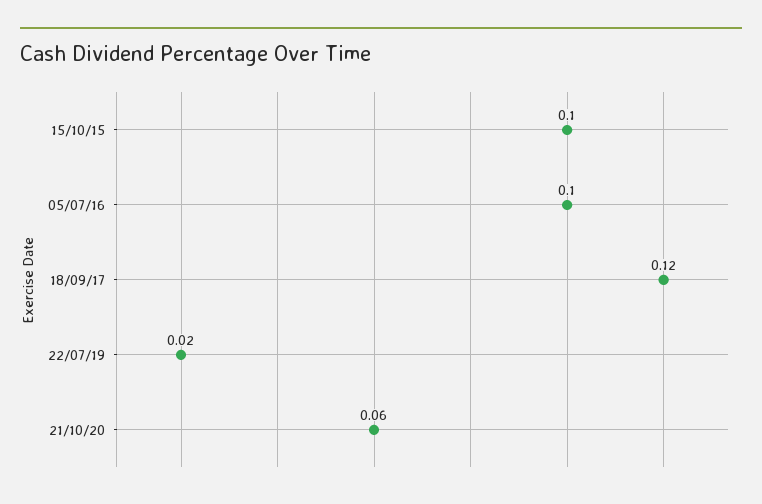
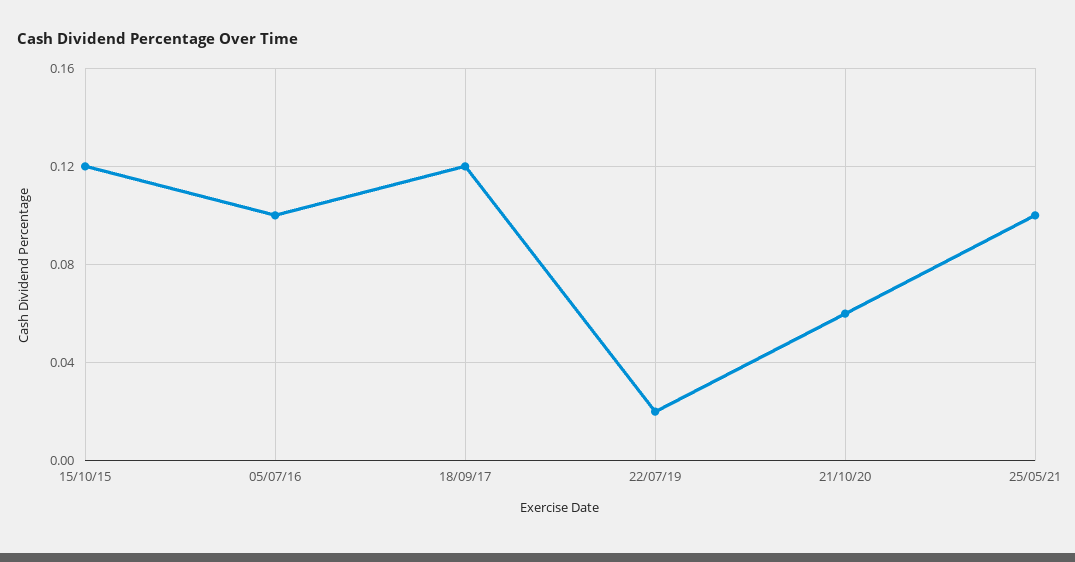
15/10/15: 0.1 -> 0.12
25/05/21: none -> 0.1

